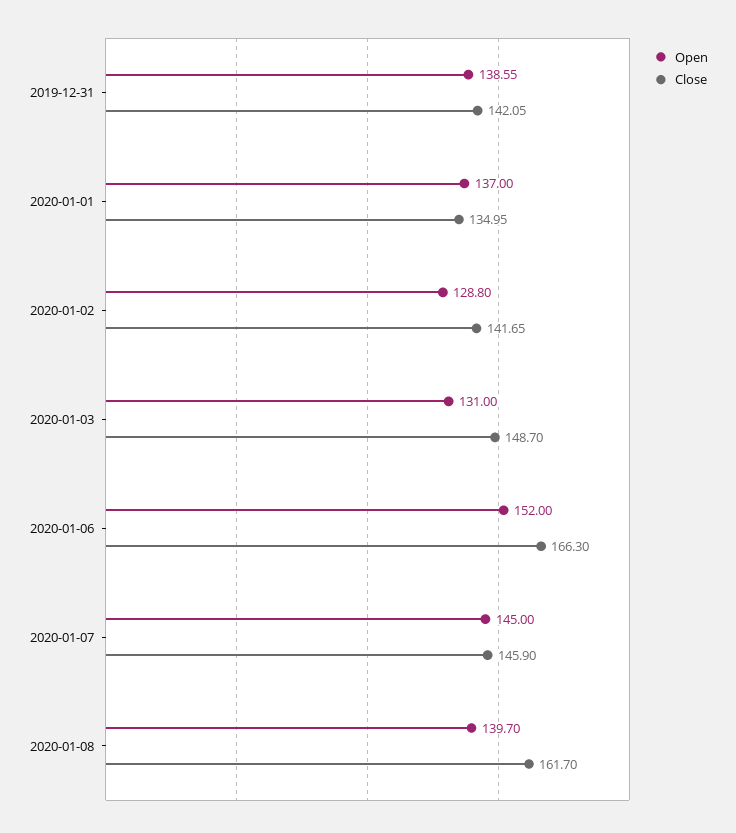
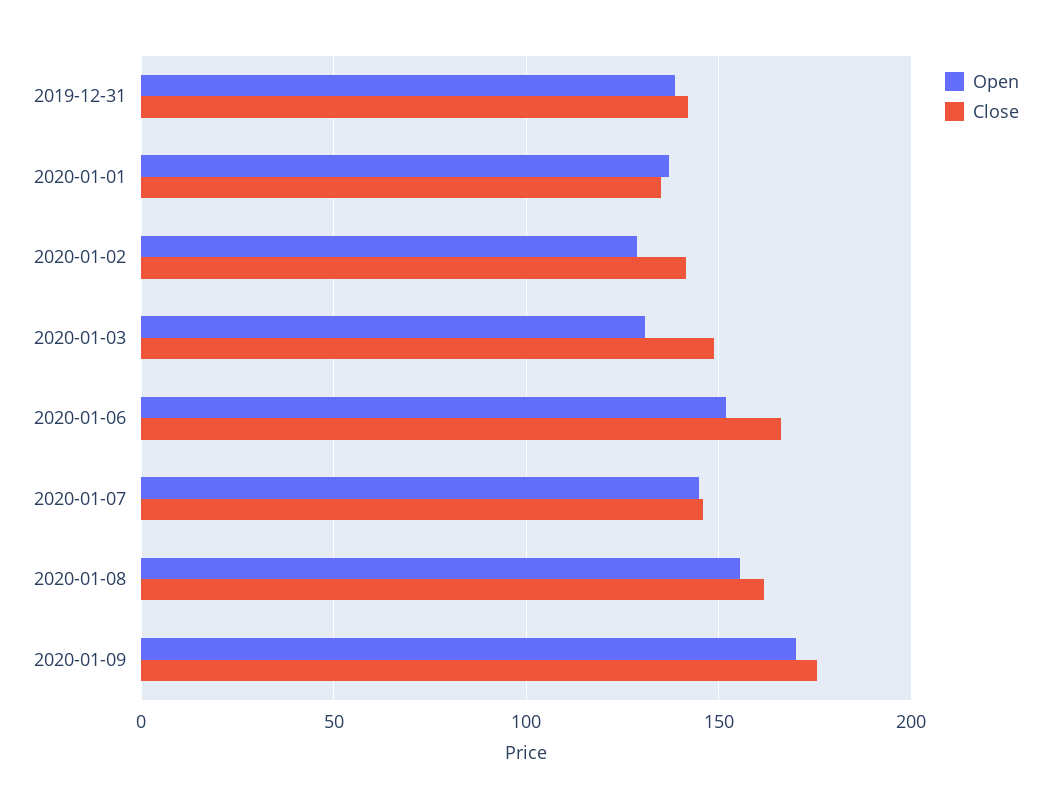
Open, 2020-01-08: 139.7 -> 155
Open, 2020-01-09: none -> 170
Close, 2020-01-09: none -> 175

